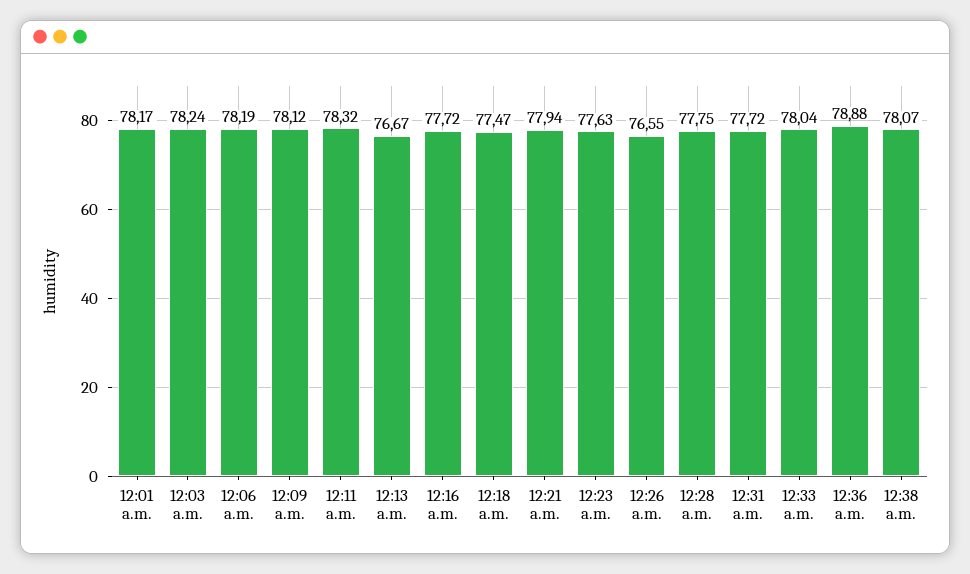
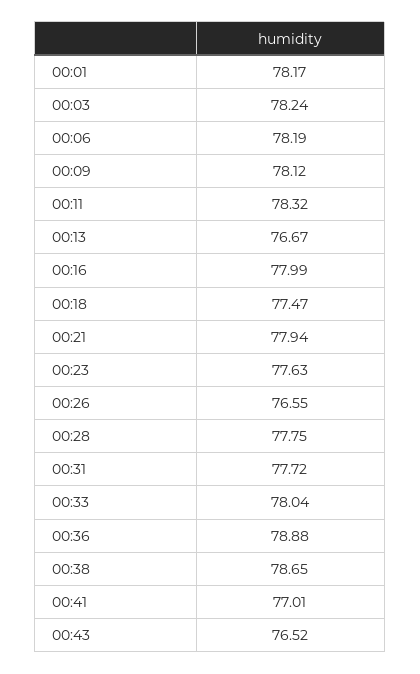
12:16 a.m.: 77.72 -> 77.99
12:38 a.m.: 78.07 -> 78.65
00:41: none -> 77.01
00:43: none -> 76.52

